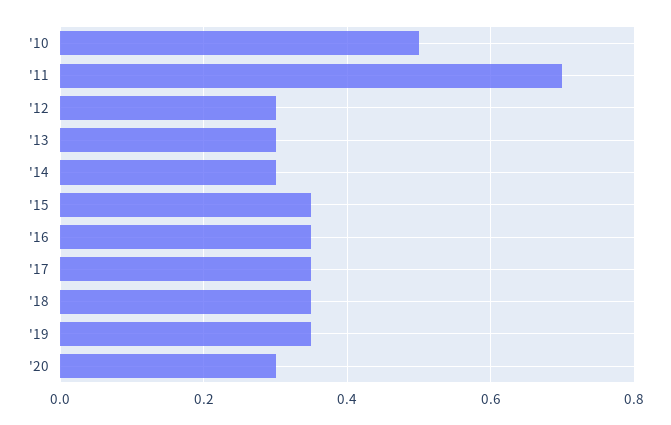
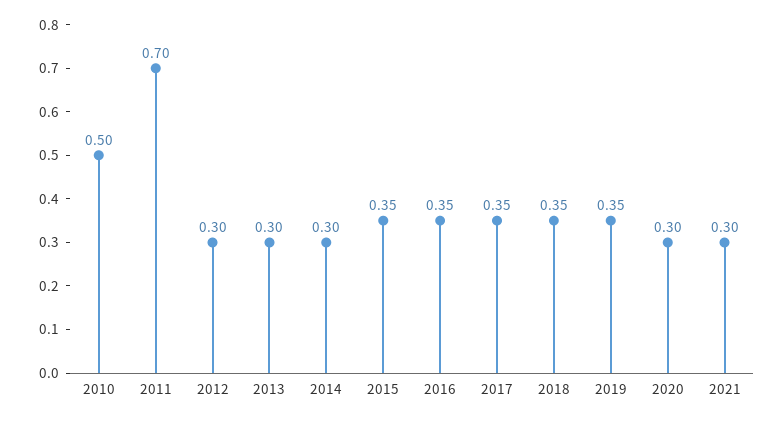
2021: none -> 0.3

